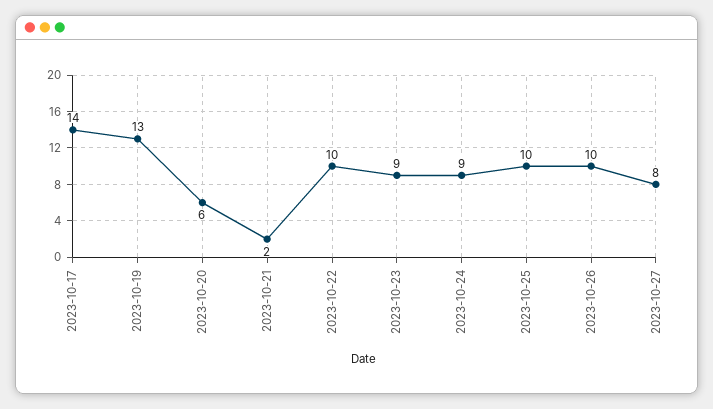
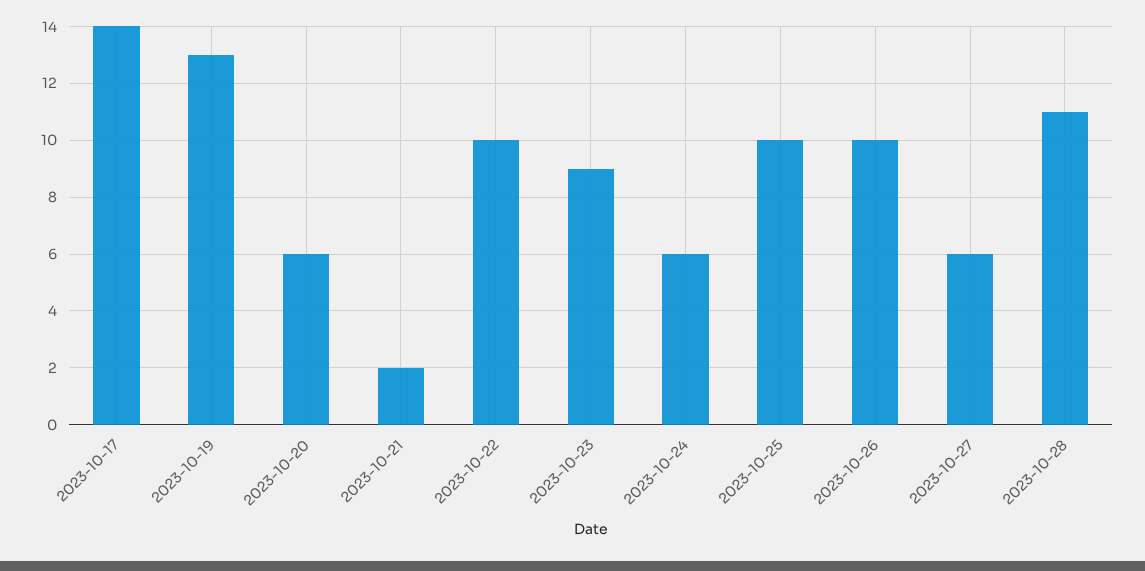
2023-10-24: 9 -> 6
2023-10-27: 8 -> 6
2023-10-28: none -> 11

